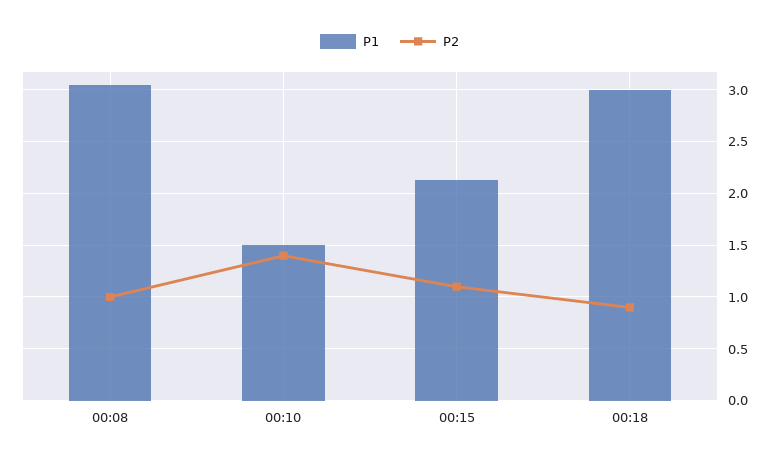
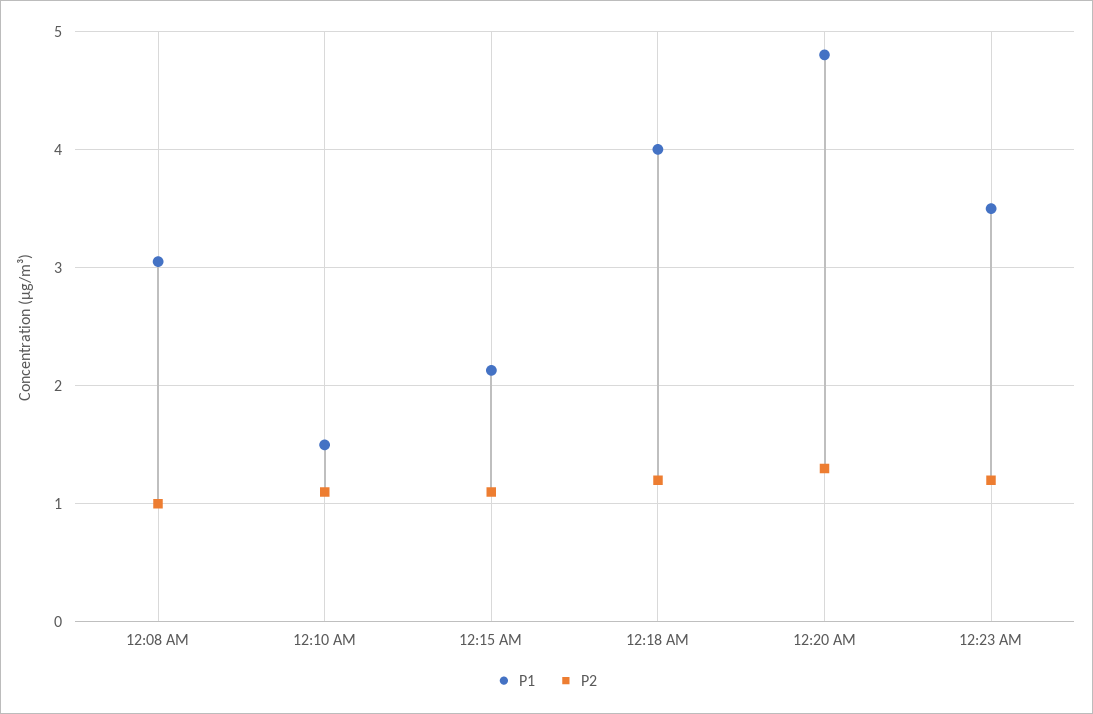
P2, 00:10: 1.4 -> 1.1
P1, 00:18: 3 -> 4
P2, 00:18: 0.9 -> 1.2
P1, 12:20 AM: none -> 4.8
P2, 12:20 AM: none -> 1.3
P1, 12:23 AM: none -> 3.5
P2, 12:23 AM: none -> 1.2

